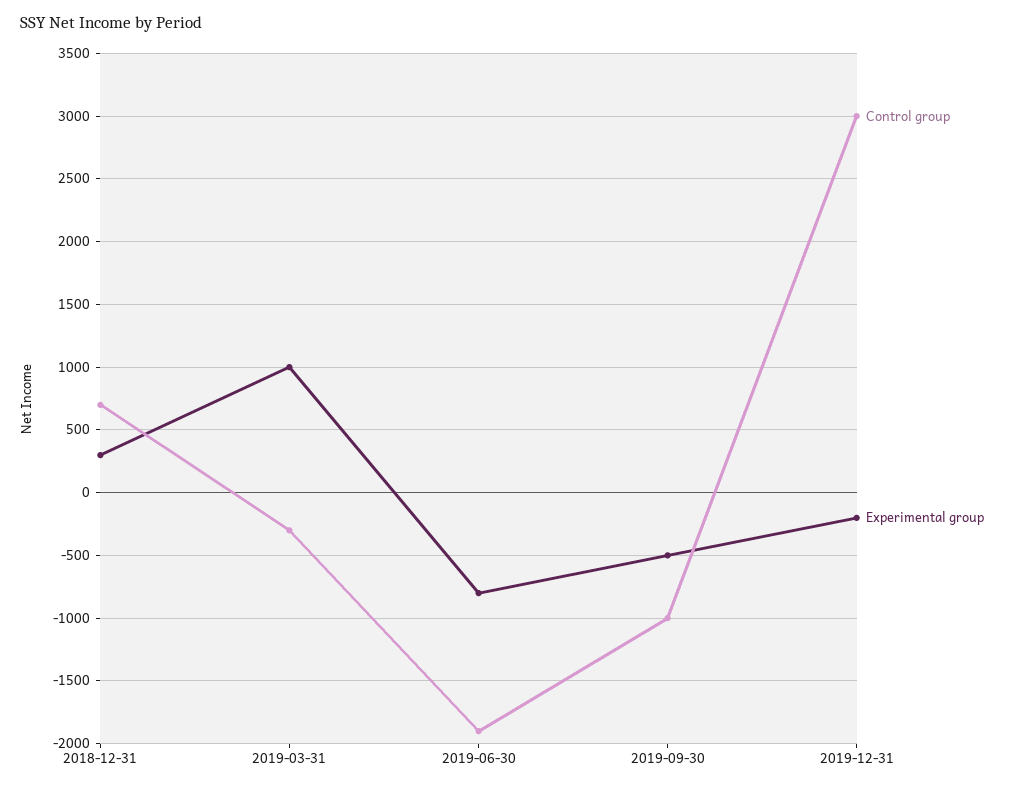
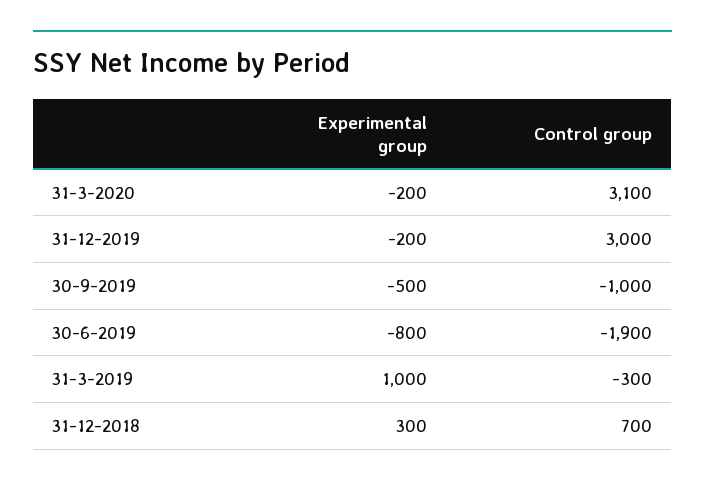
Experimental group, 31-3-2020: none -> -200
Control group, 31-3-2020: none -> 3100

